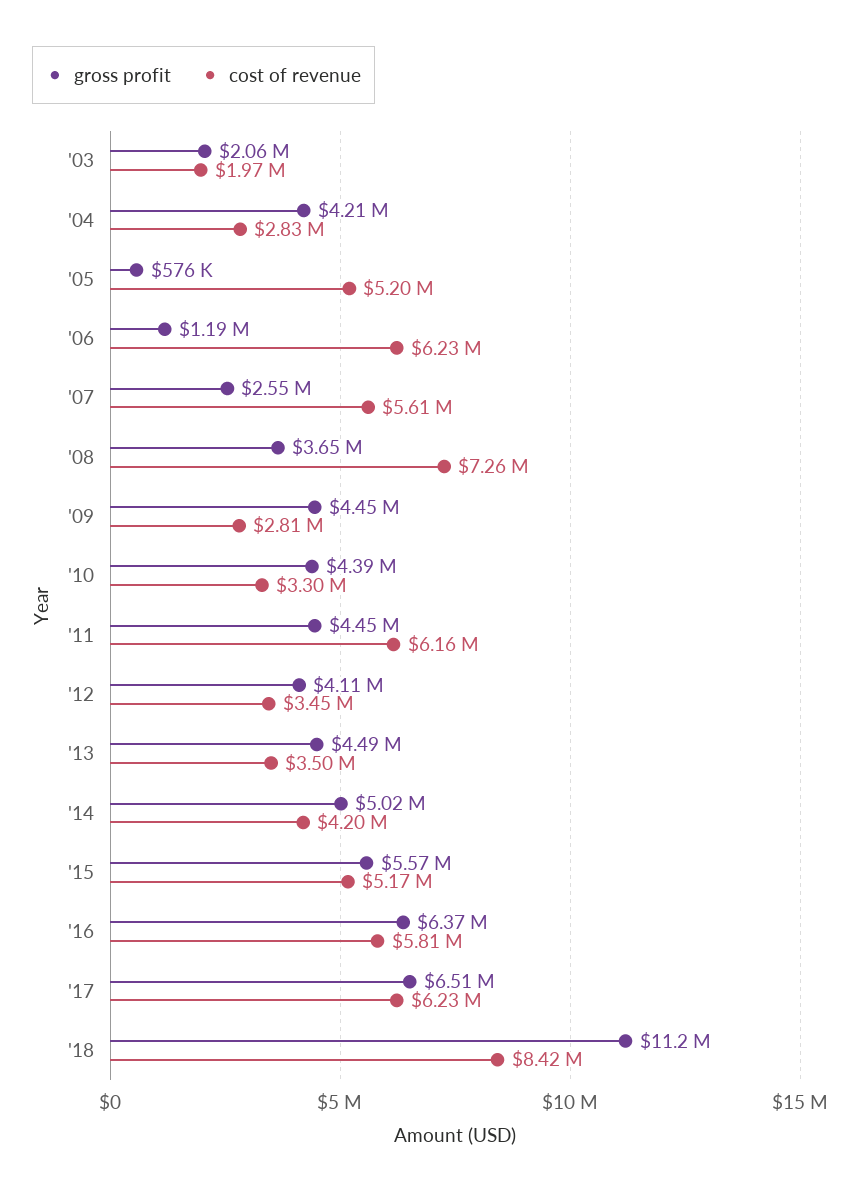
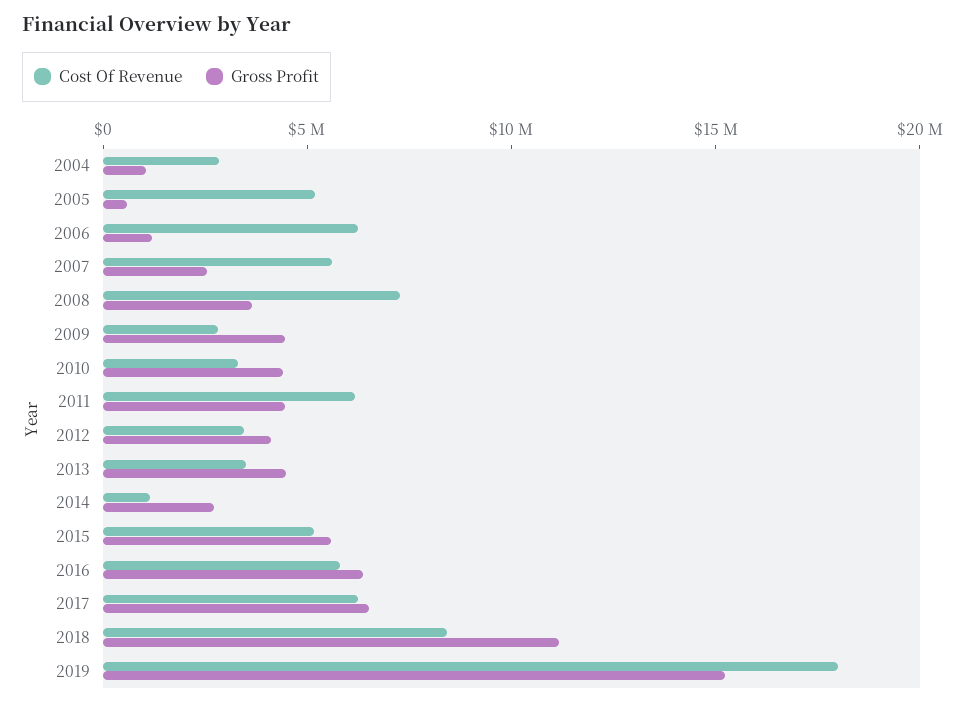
gross profit, '03: 2060000 -> none
cost of revenue, '03: 1970000 -> none
gross profit, '04: 4210000 -> 1000000
gross profit, '14: 5020000 -> 3000000
cost of revenue, '14: 4200000 -> 1000000
cost of revenue, 2019: none -> 18000000
gross profit, 2019: none -> 15000000

